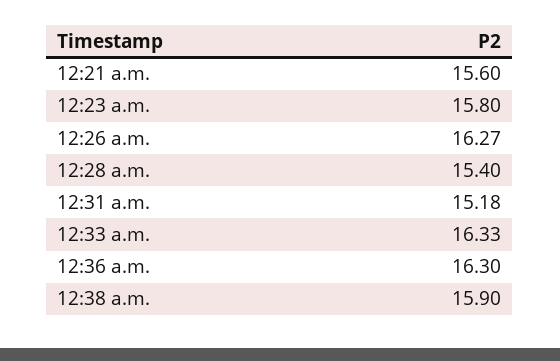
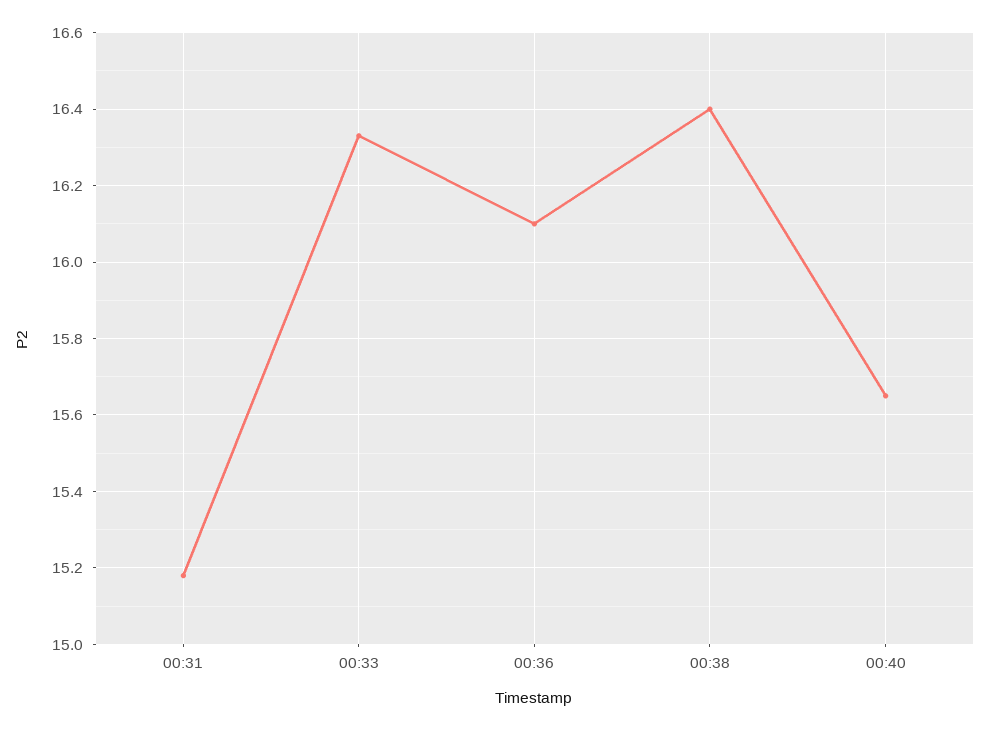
12:21 a.m.: 15.6 -> none
12:23 a.m.: 15.8 -> none
12:26 a.m.: 16.27 -> none
12:28 a.m.: 15.4 -> none
12:36 a.m.: 16.3 -> 16.1
12:38 a.m.: 15.9 -> 16.4
00:40: none -> 15.65

